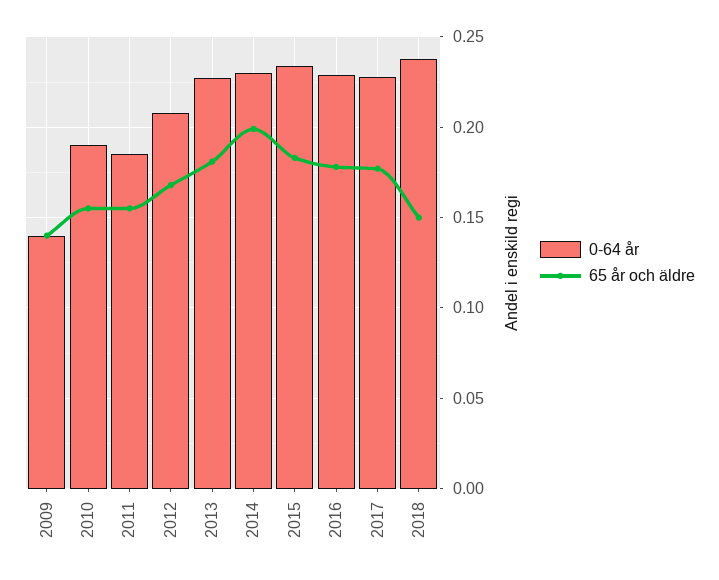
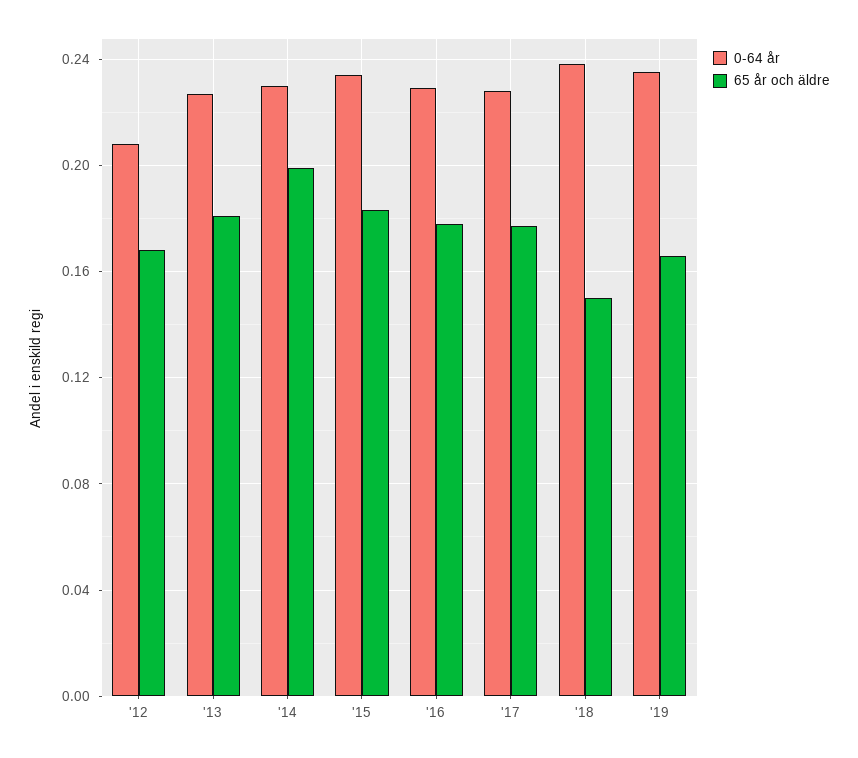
0-64 år, 2009: 0.14 -> none
65 år och äldre, 2009: 0.14 -> none
0-64 år, 2010: 0.19 -> none
65 år och äldre, 2010: 0.155 -> none
0-64 år, 2011: 0.185 -> none
65 år och äldre, 2011: 0.155 -> none
0-64 år, '19: none -> 0.235
65 år och äldre, '19: none -> 0.165

